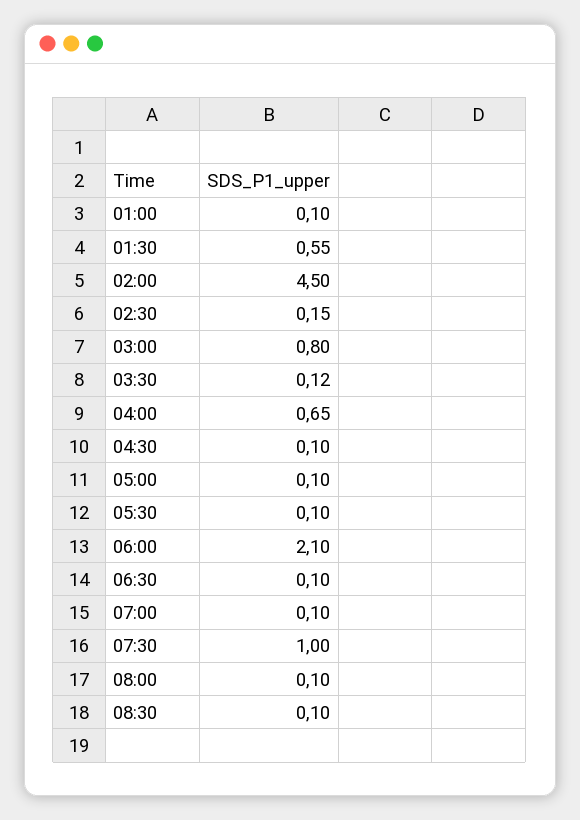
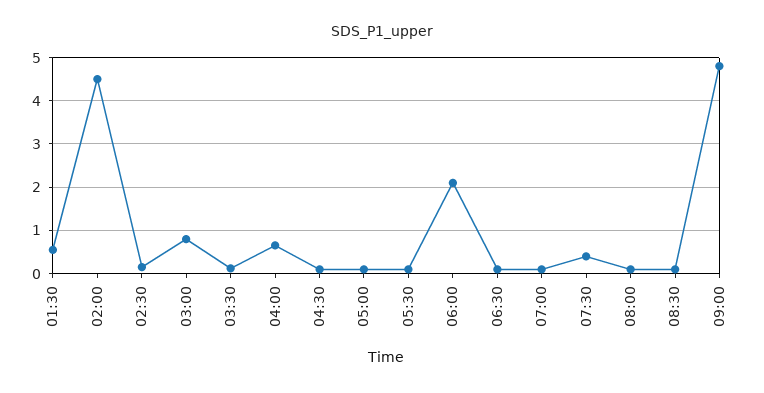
01:00: 0.1 -> none
07:30: 1 -> 0.4
09:00: none -> 4.8

